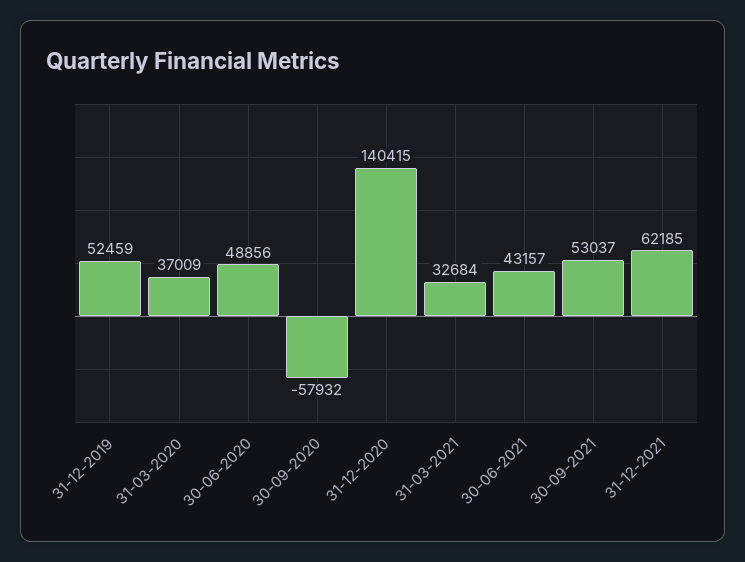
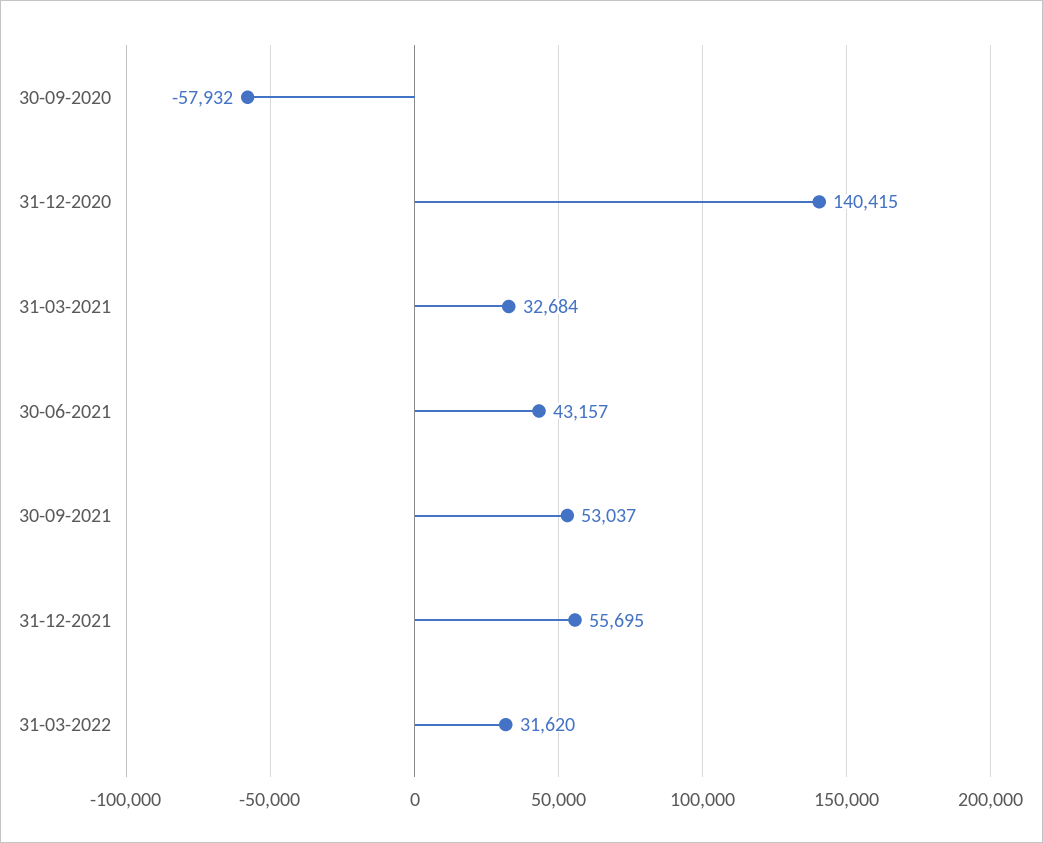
31-12-2019: 52459 -> none
31-03-2020: 37009 -> none
30-06-2020: 48856 -> none
31-12-2021: 62185 -> 55695
31-03-2022: none -> 31620

